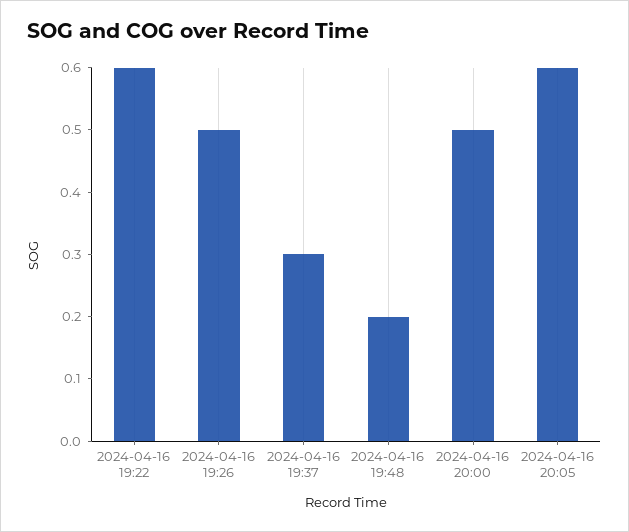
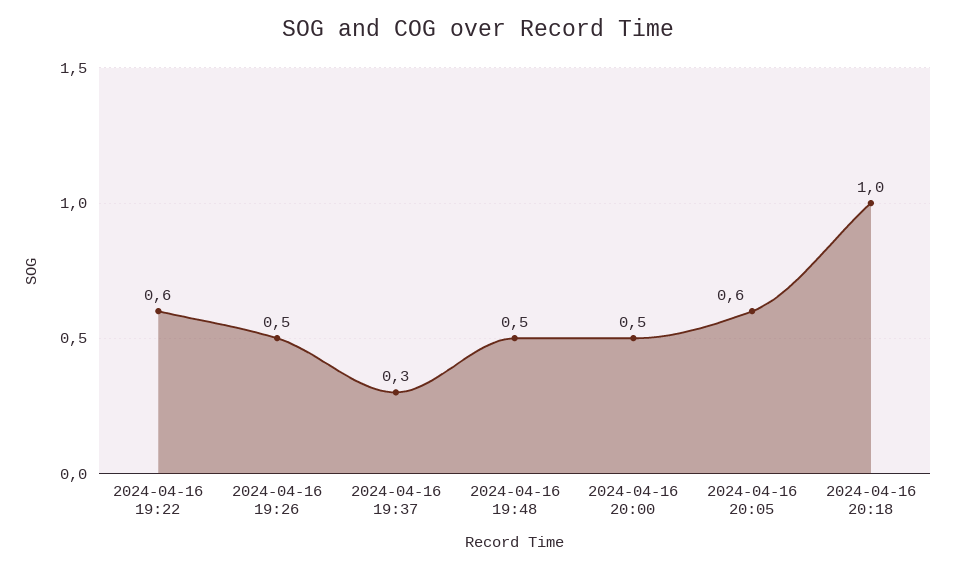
2024-04-16 19:48: 0.2 -> 0.5
2024-04-16 20:18: none -> 1

